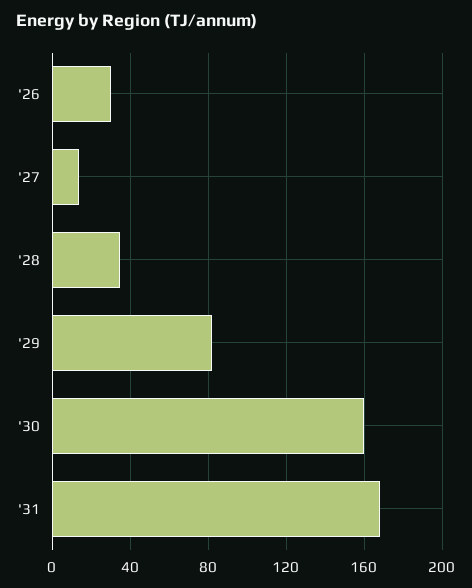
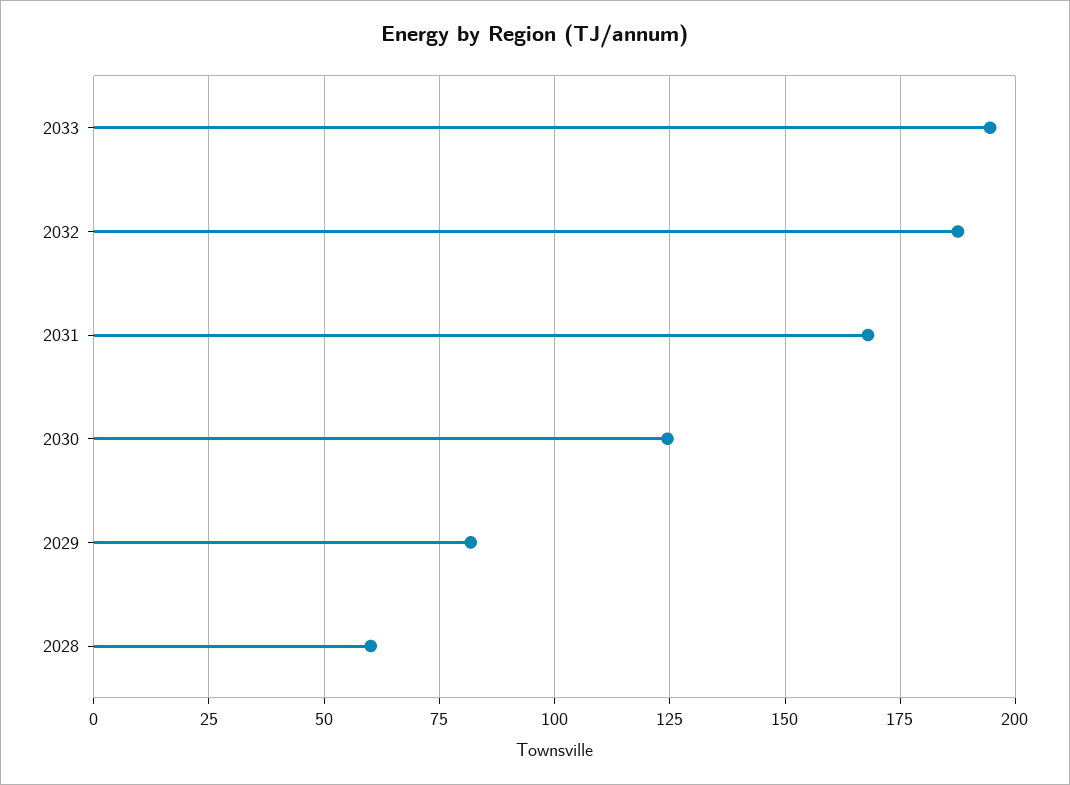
'26: 30 -> none
'27: 15 -> none
'28: 35 -> 60
'30: 160 -> 125
2033: none -> 195
2032: none -> 187.5

